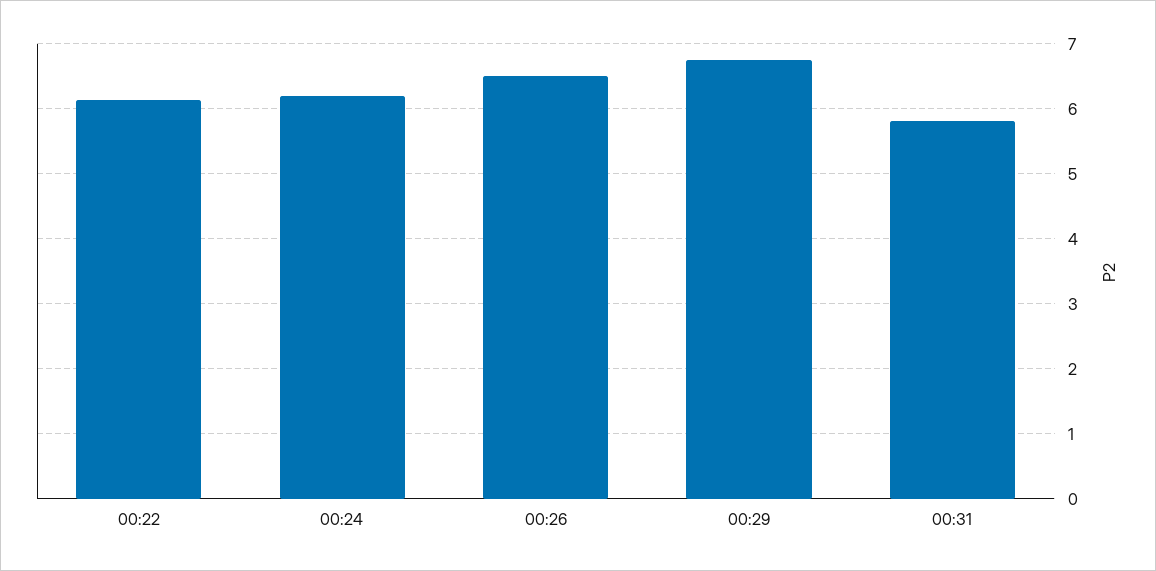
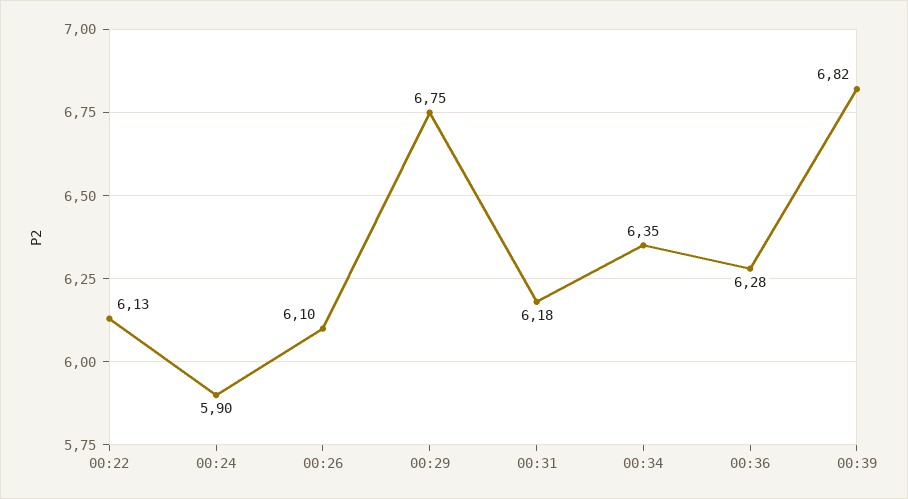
00:24: 6.2 -> 5.9
00:26: 6.5 -> 6.1
00:31: 5.8 -> 6.18
00:34: none -> 6.35
00:36: none -> 6.28
00:39: none -> 6.82

